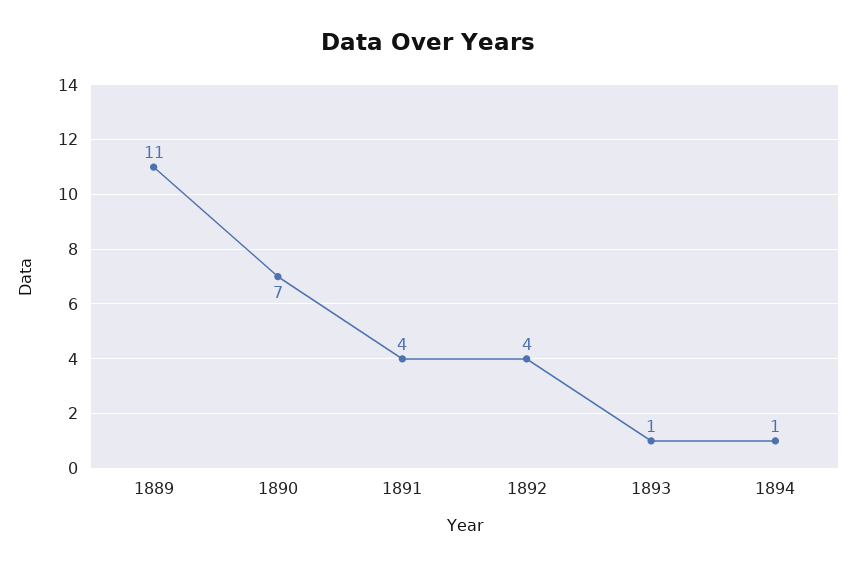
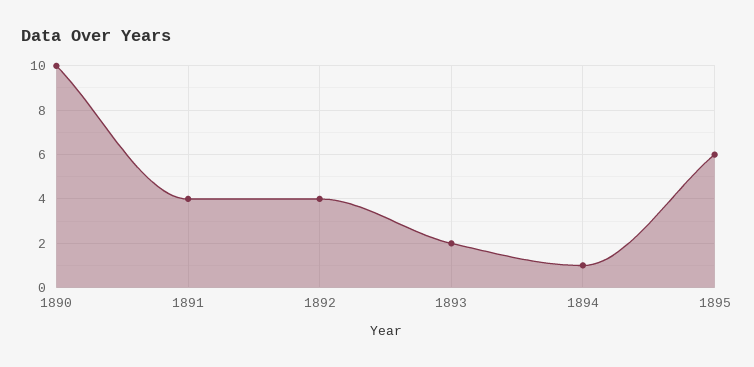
1889: 11 -> none
1890: 7 -> 10
1893: 1 -> 2
1895: none -> 6

